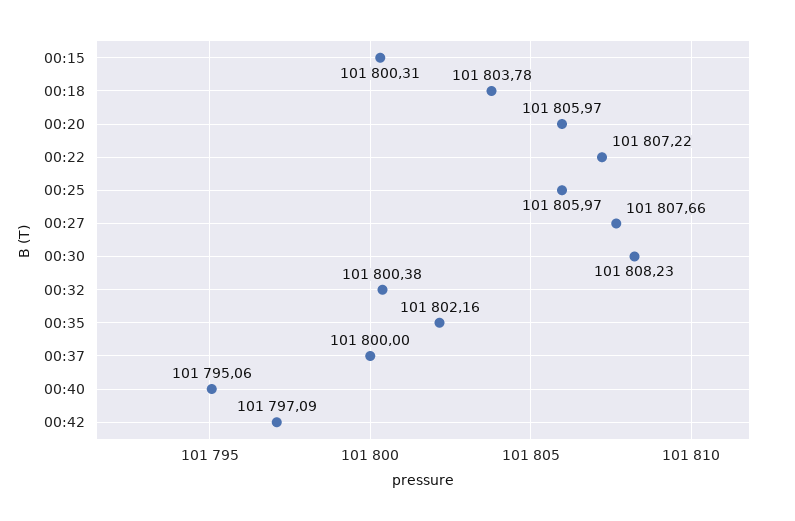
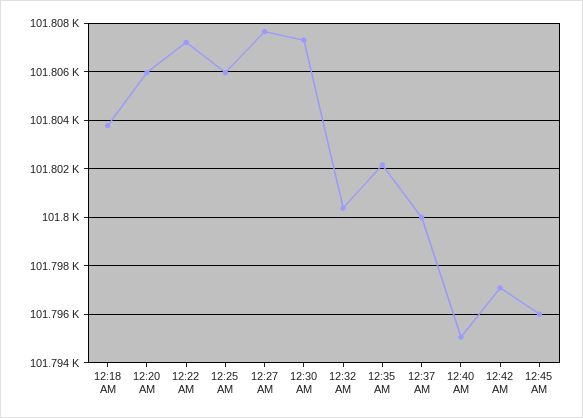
00:15: 101800.31 -> none
00:30: 101808.23 -> 101807.25
12:45 AM: none -> 101796

